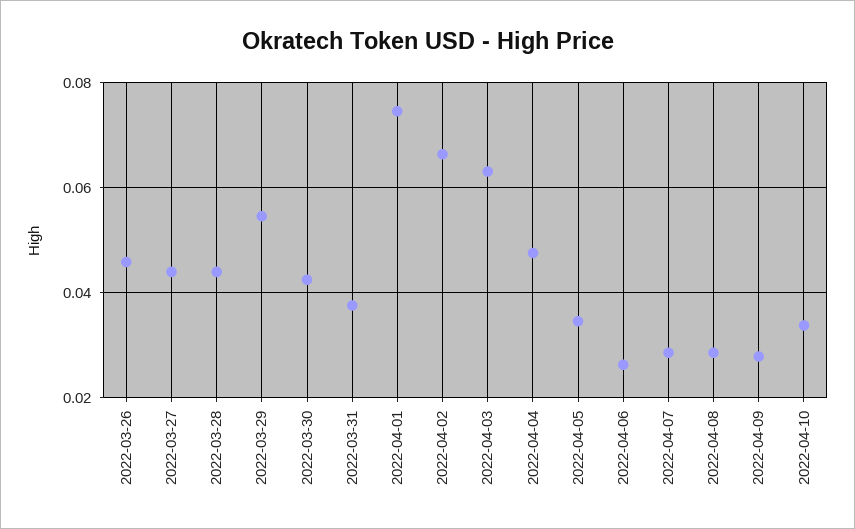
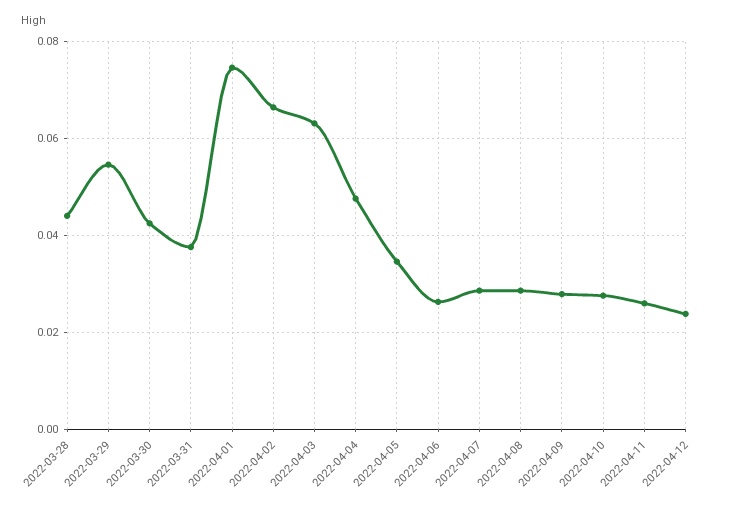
2022-03-26: 0.046 -> none
2022-03-27: 0.044 -> none
2022-04-10: 0.034 -> 0.028
2022-04-11: none -> 0.026
2022-04-12: none -> 0.024

